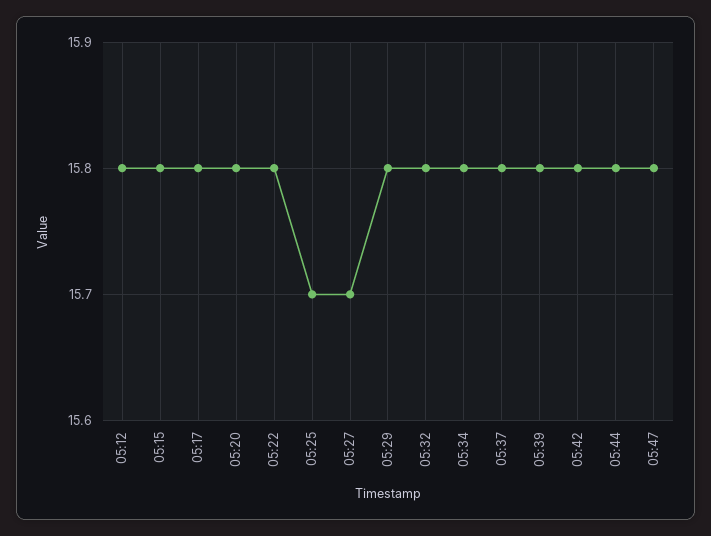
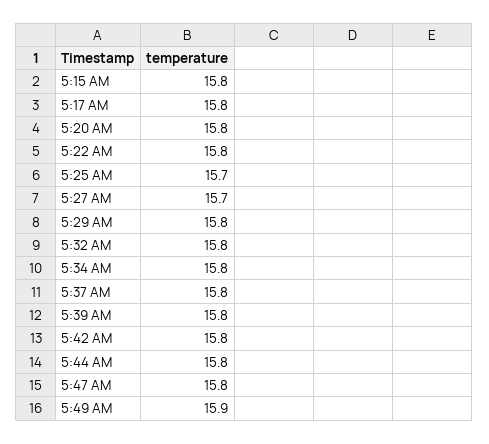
05:12: 15.8 -> none
5:49 AM: none -> 15.9

